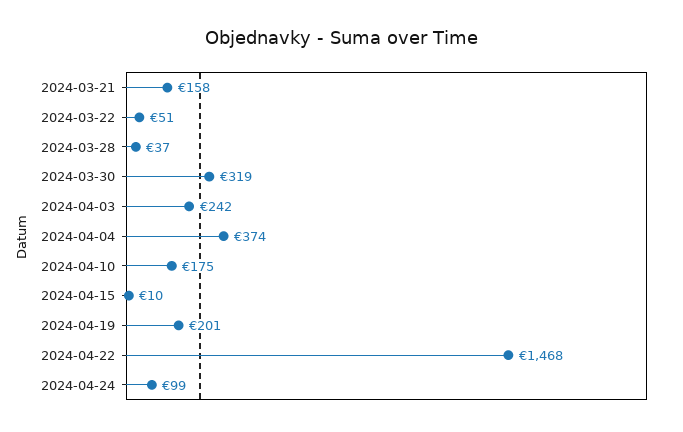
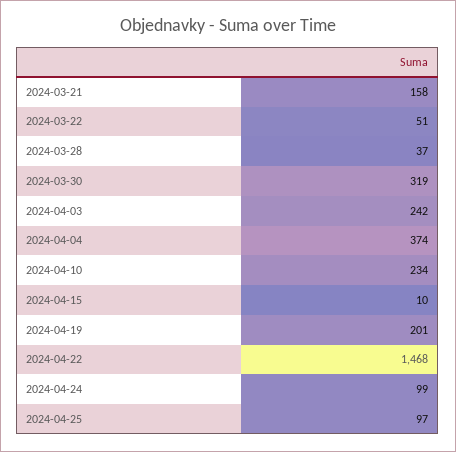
2024-04-10: 175 -> 234
2024-04-25: none -> 97

